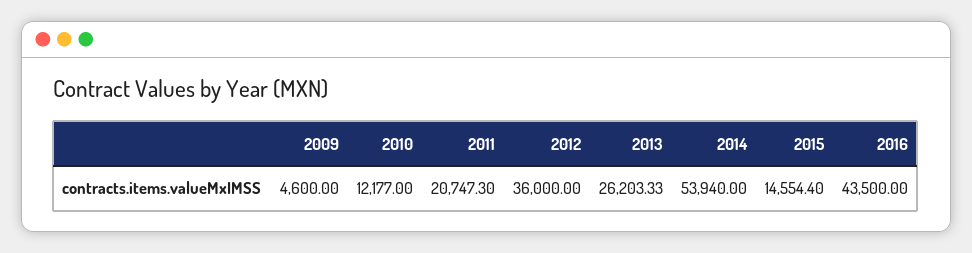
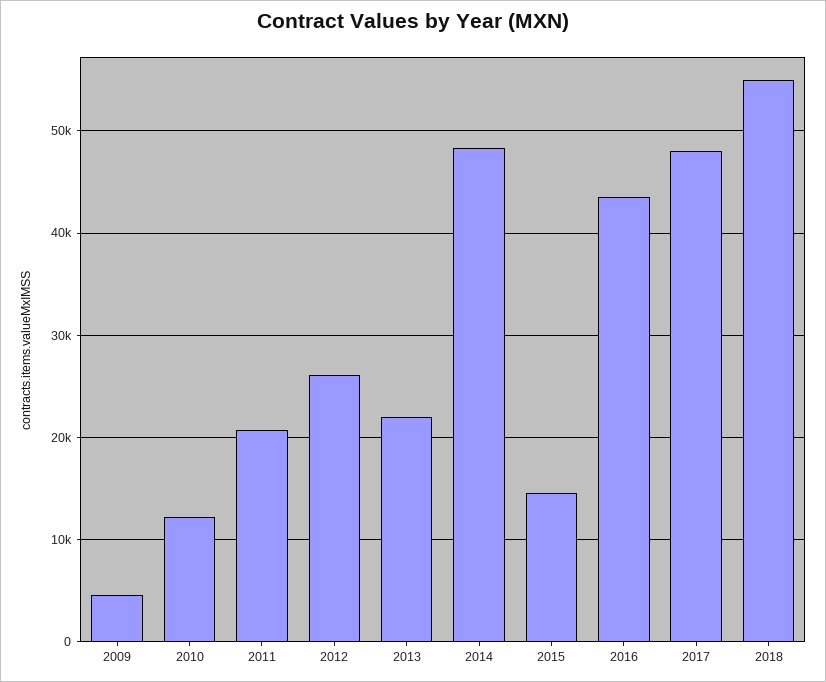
2012: 36000 -> 26000
2013: 26203.33 -> 22000
2014: 53940 -> 48000
2017: none -> 48000
2018: none -> 55000

